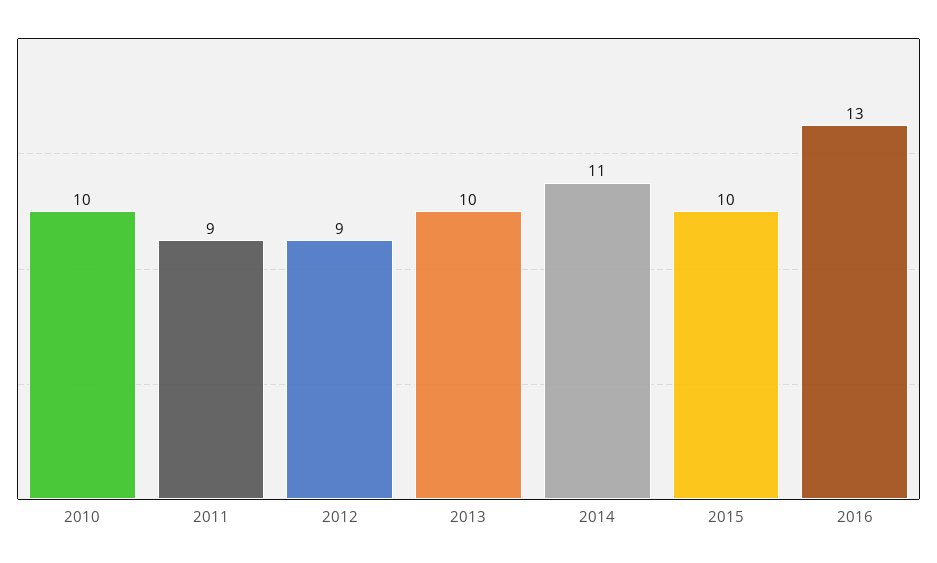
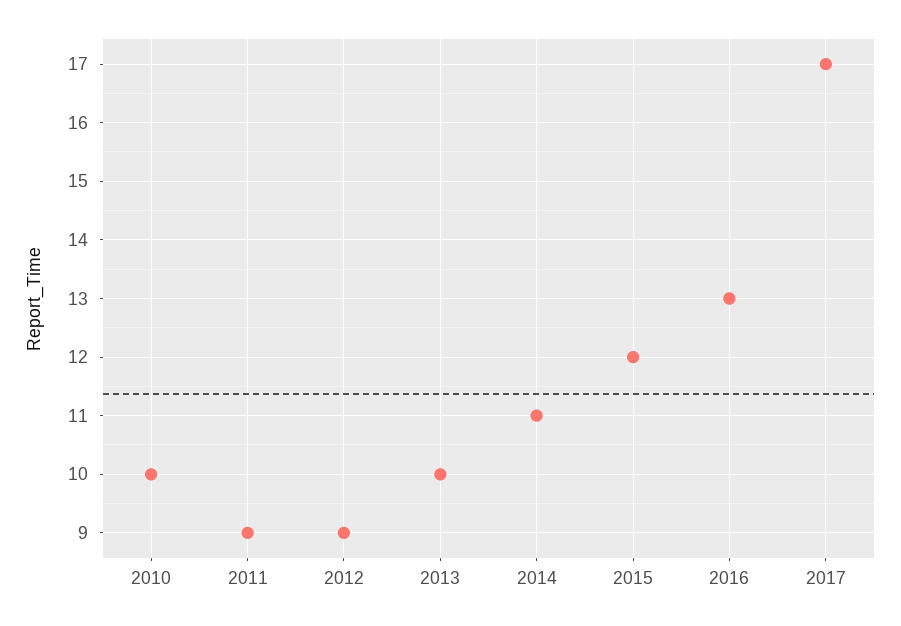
2015: 10 -> 12
2017: none -> 17

